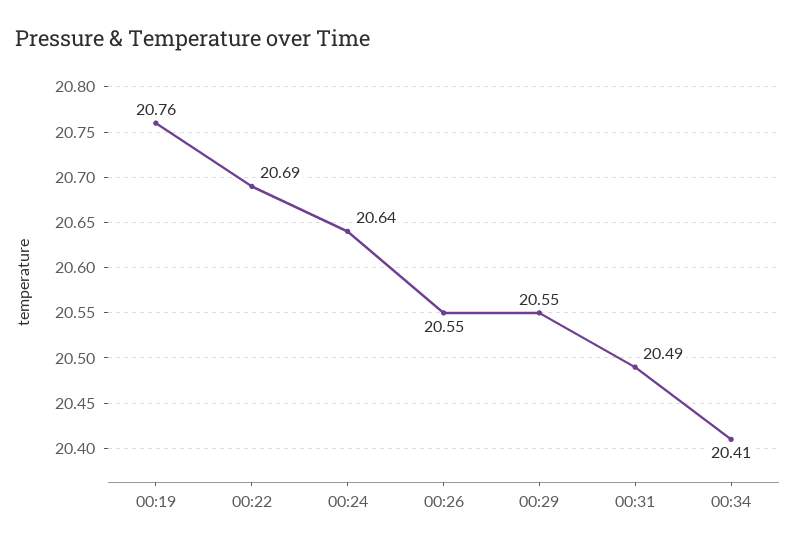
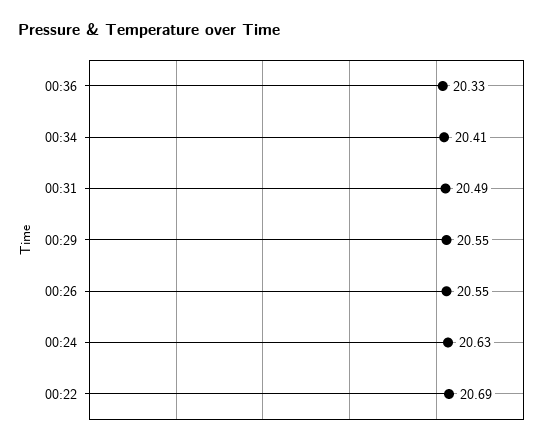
00:19: 20.76 -> none
00:24: 20.64 -> 20.63
00:36: none -> 20.33

